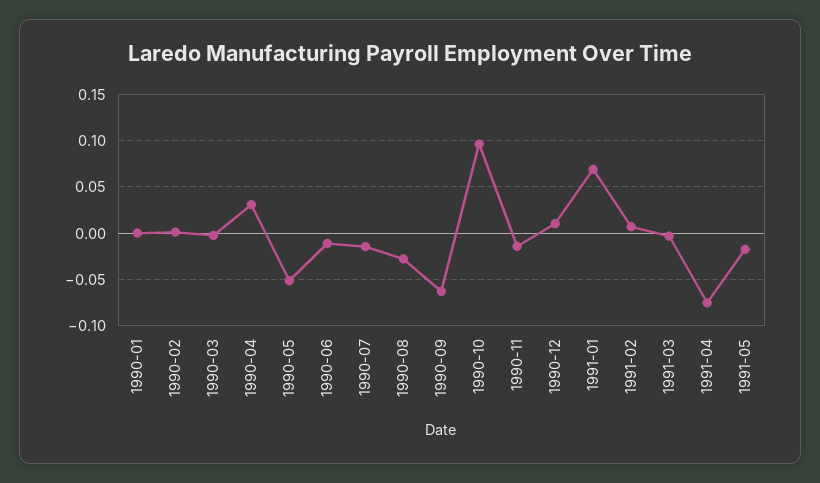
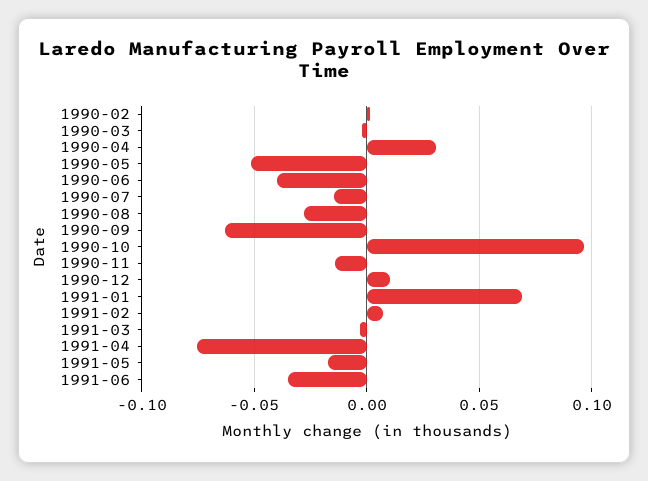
1990-01: 0 -> none
1990-06: -0.01 -> -0.04
1991-06: none -> -0.035

